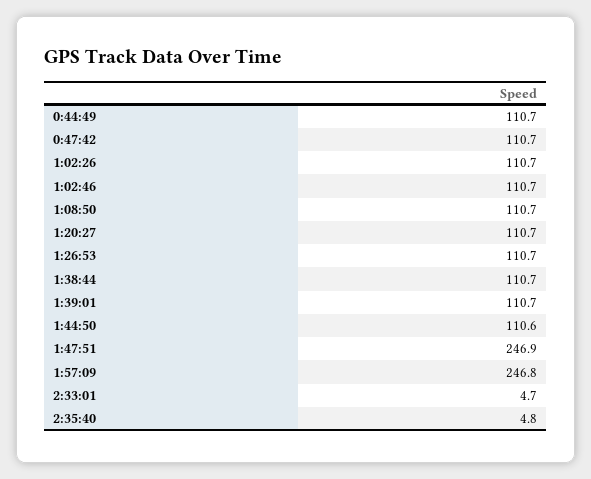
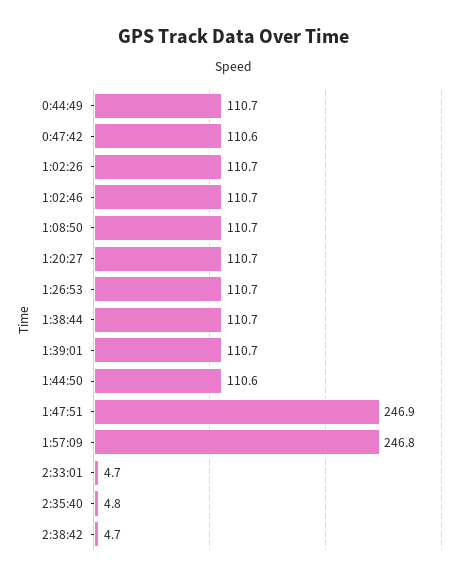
0:47:42: 110.7 -> 110.6
2:38:42: none -> 4.7

